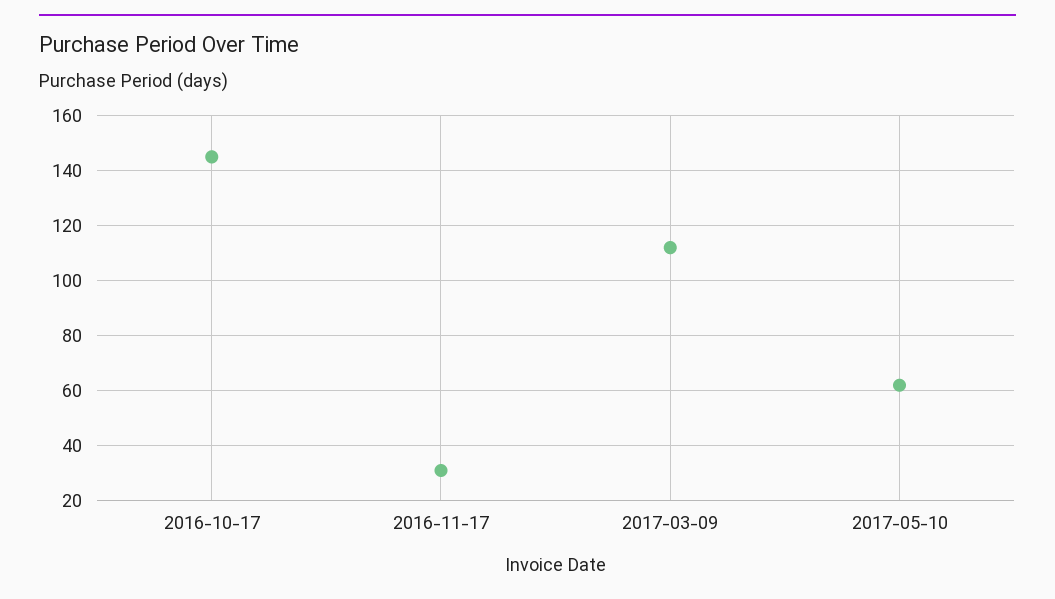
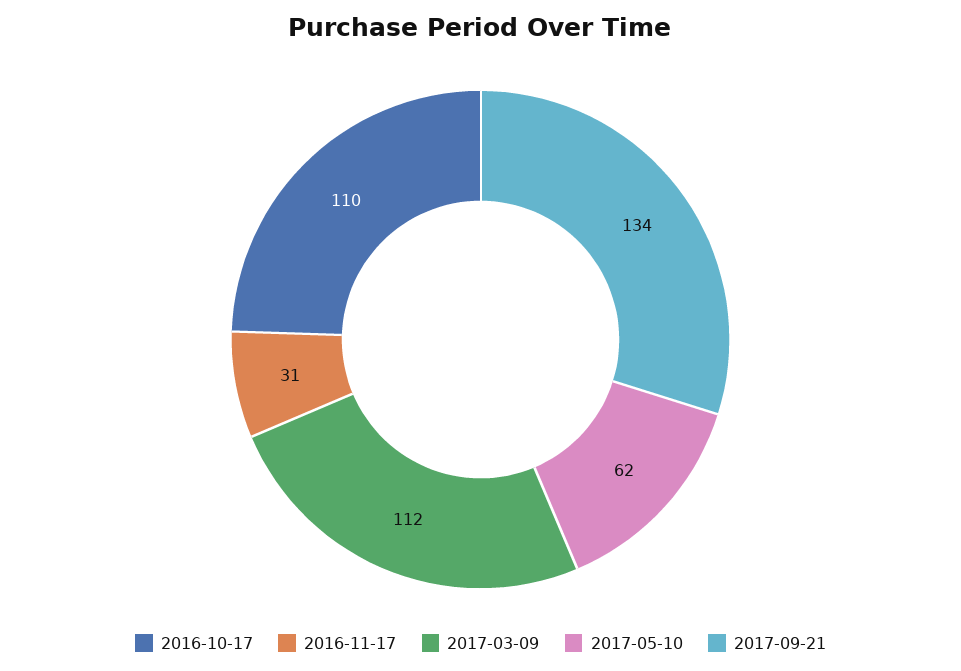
2016-10-17: 145 -> 110
2017-09-21: none -> 134

